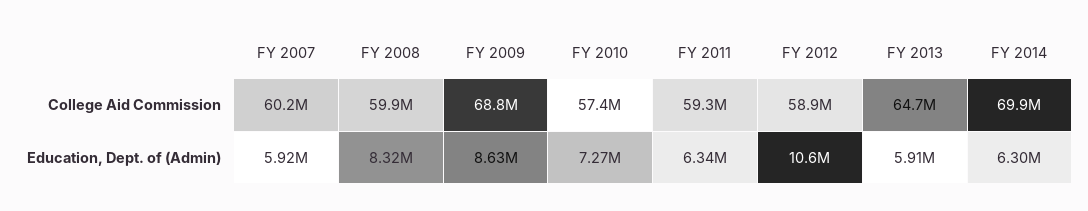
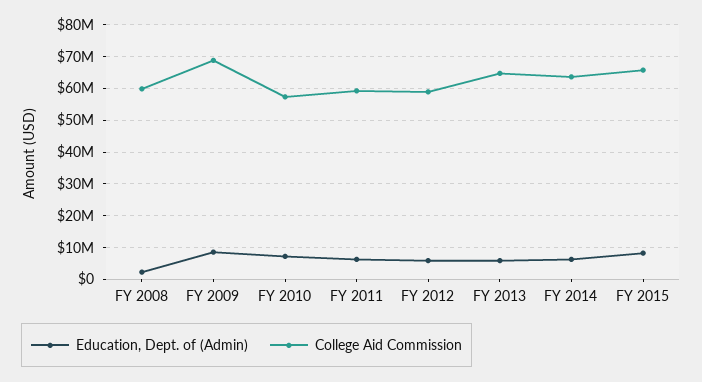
College Aid Commission, FY 2007: 60200000 -> none
College Aid Commission, FY 2014: 69900000 -> 64000000
Education, Dept. of (Admin), FY 2007: 5920000 -> none
Education, Dept. of (Admin), FY 2008: 8320000 -> 2000000
Education, Dept. of (Admin), FY 2012: 10600000 -> 6000000
Education, Dept. of (Admin), FY 2015: none -> 8000000
College Aid Commission, FY 2015: none -> 66000000

